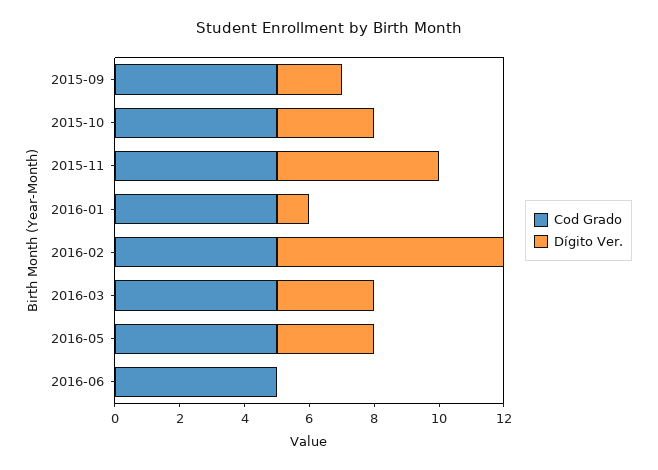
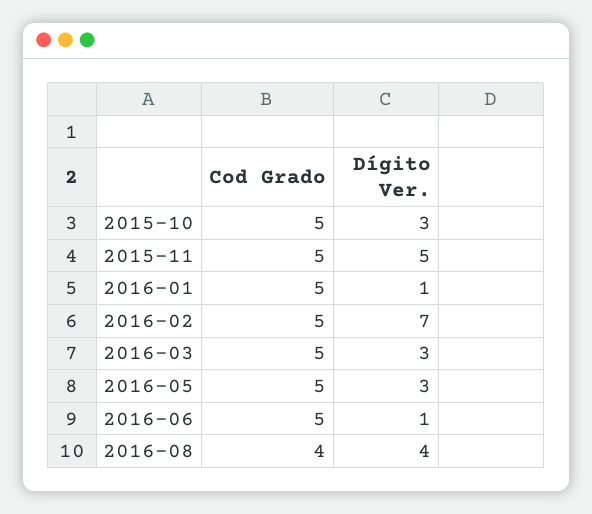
Cod Grado, 2015-09: 5 -> none
Dígito Ver., 2015-09: 2 -> none
Dígito Ver., 2016-06: 0 -> 1
Cod Grado, 2016-08: none -> 4
Dígito Ver., 2016-08: none -> 4

